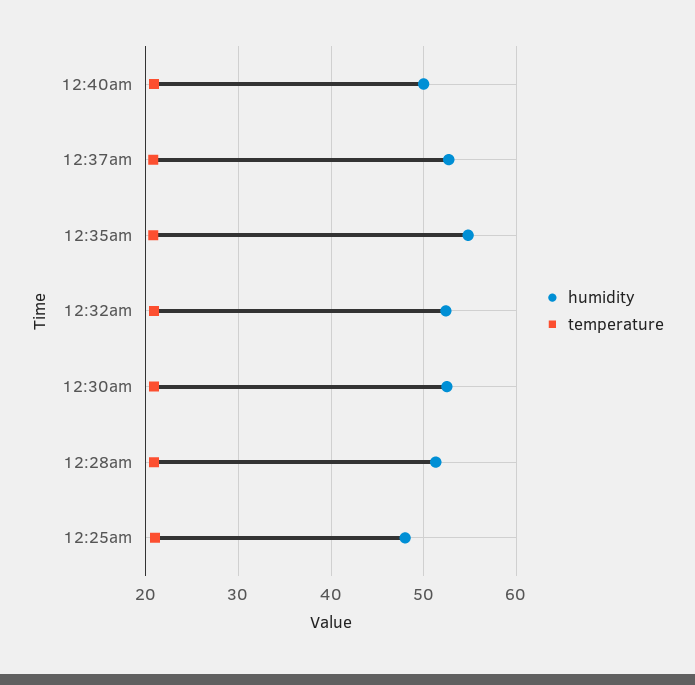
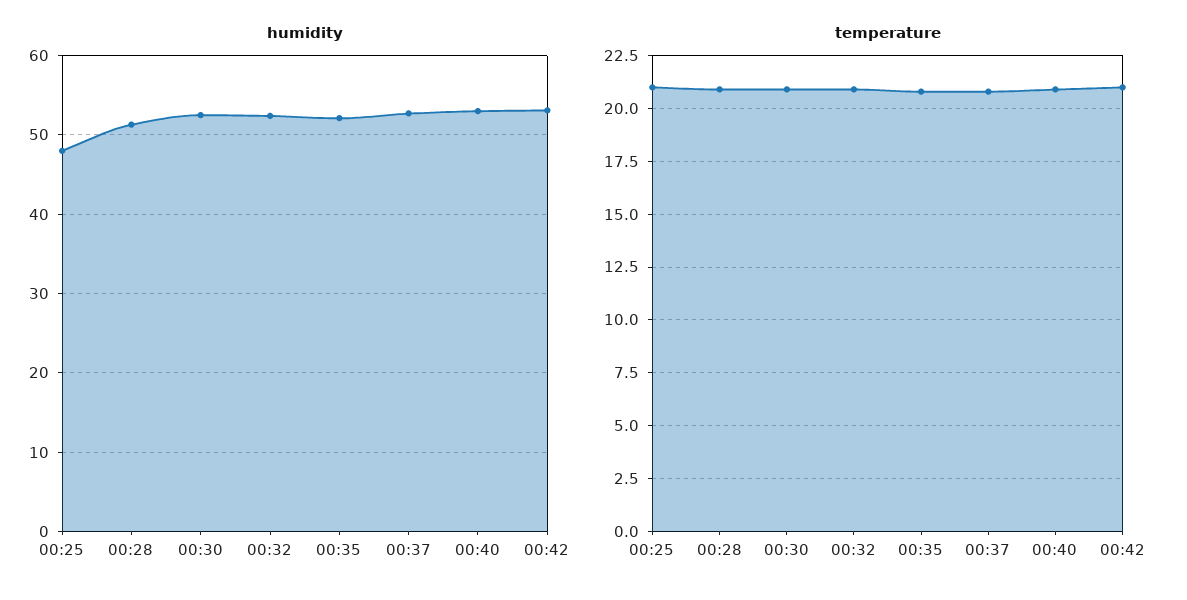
humidity, 12:40am: 50 -> 53
humidity, 12:35am: 55 -> 52
humidity, 00:42: none -> 53
temperature, 00:42: none -> 21

